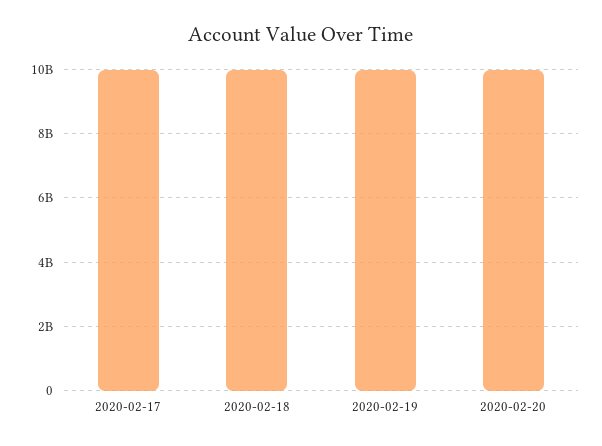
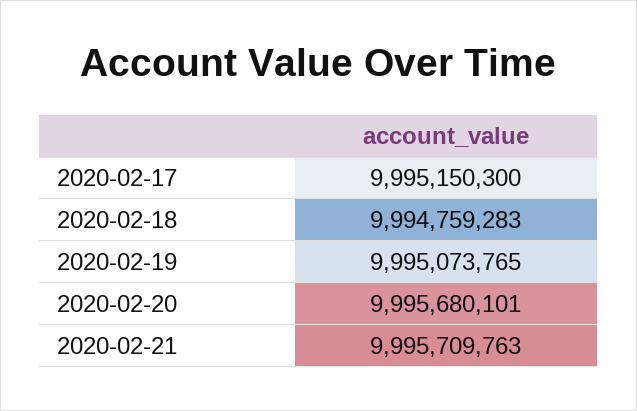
2020-02-21: none -> 9995709763

